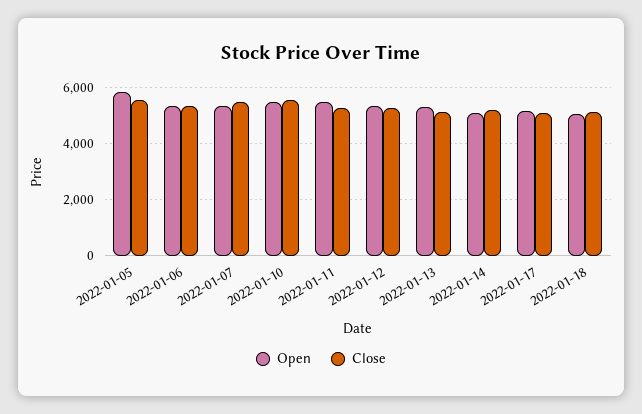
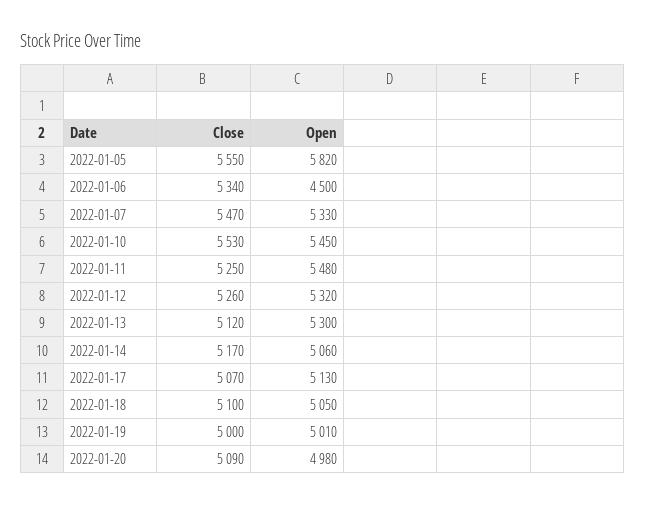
Open, 2022-01-06: 5250 -> 4500
Close, 2022-01-19: none -> 5000
Open, 2022-01-19: none -> 5010
Close, 2022-01-20: none -> 5090
Open, 2022-01-20: none -> 4980

